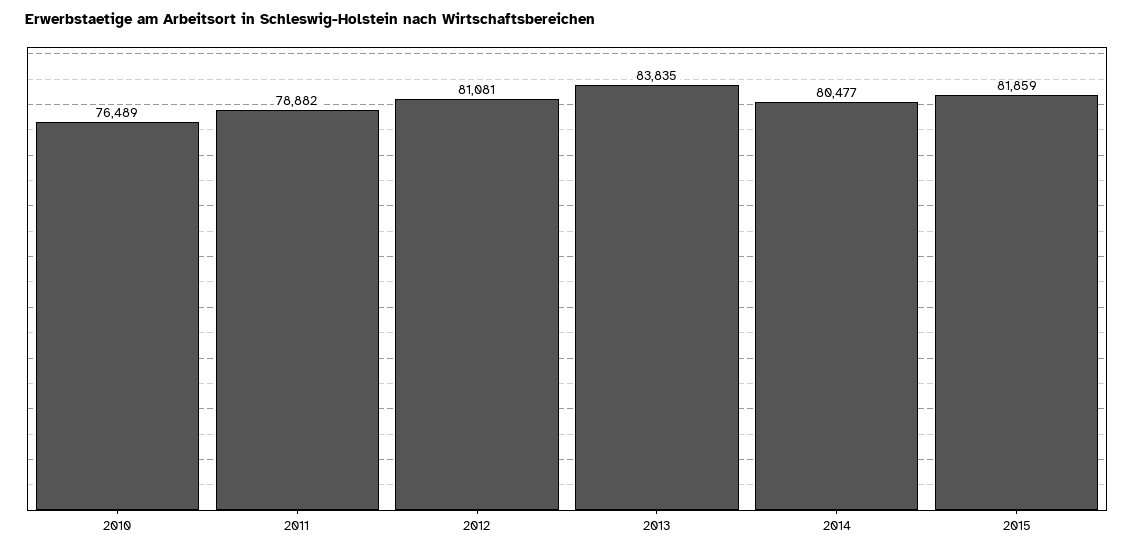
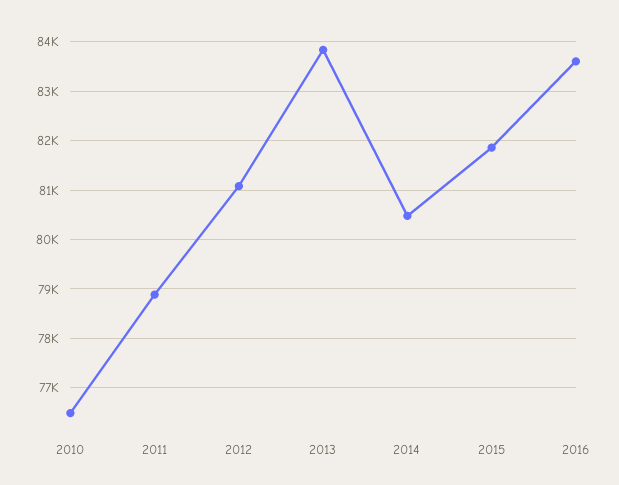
2016: none -> 83600

